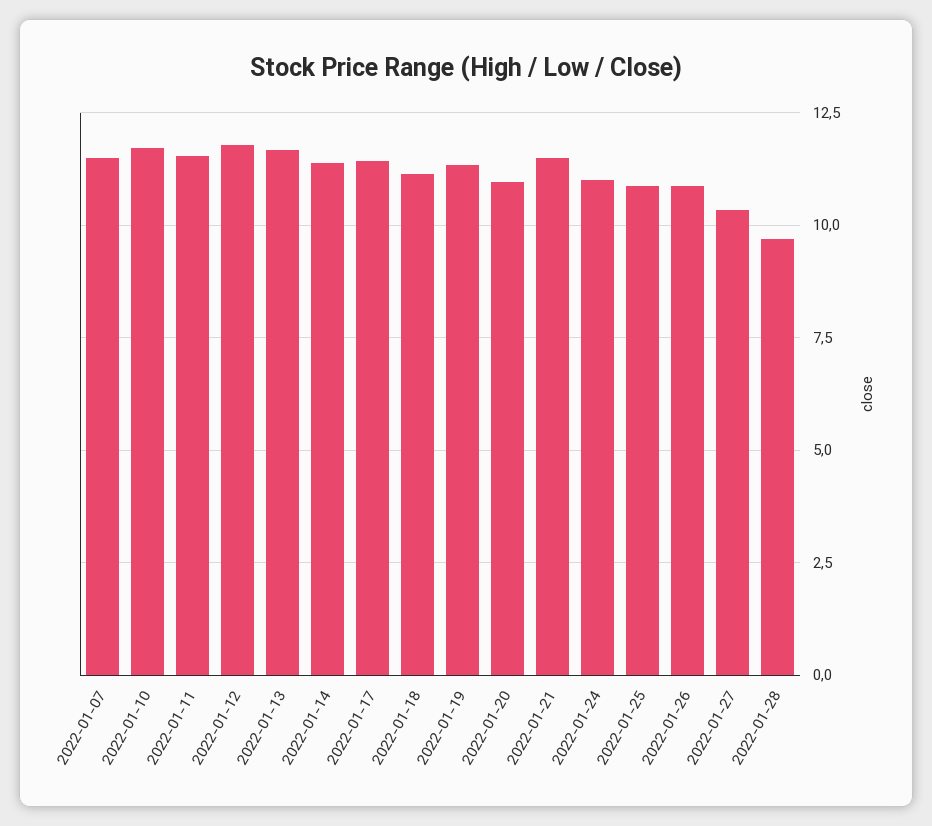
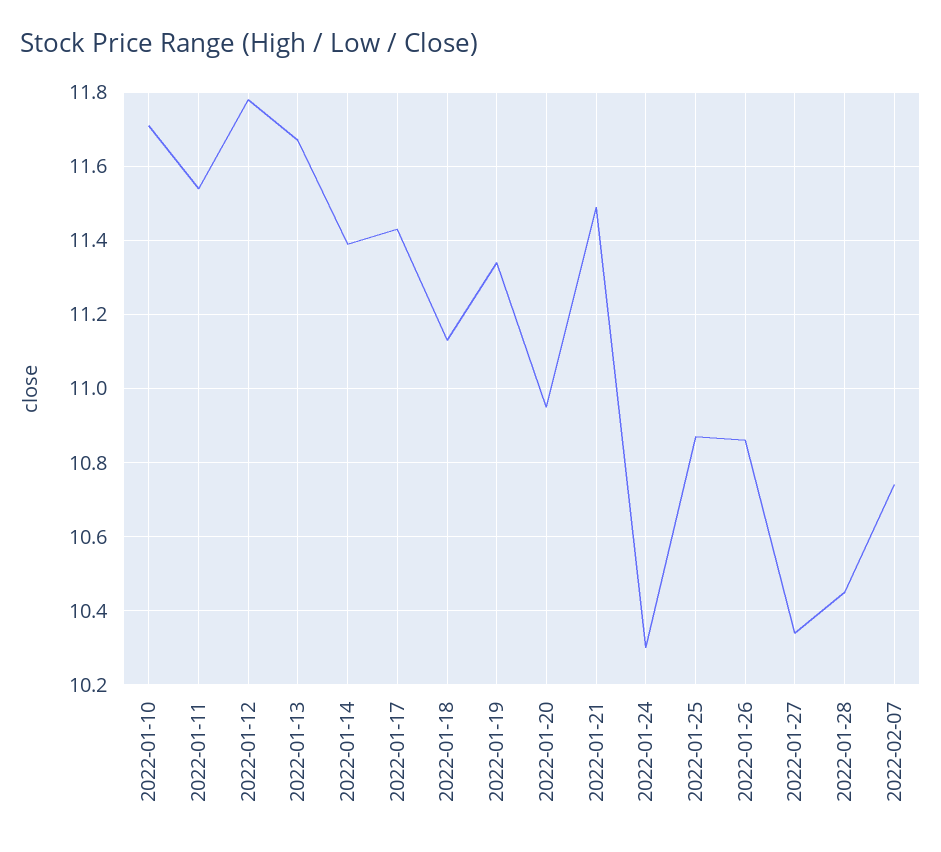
2022-01-07: 11.5 -> none
2022-01-24: 11 -> 10.3
2022-01-28: 9.75 -> 10.45
2022-02-07: none -> 10.75

